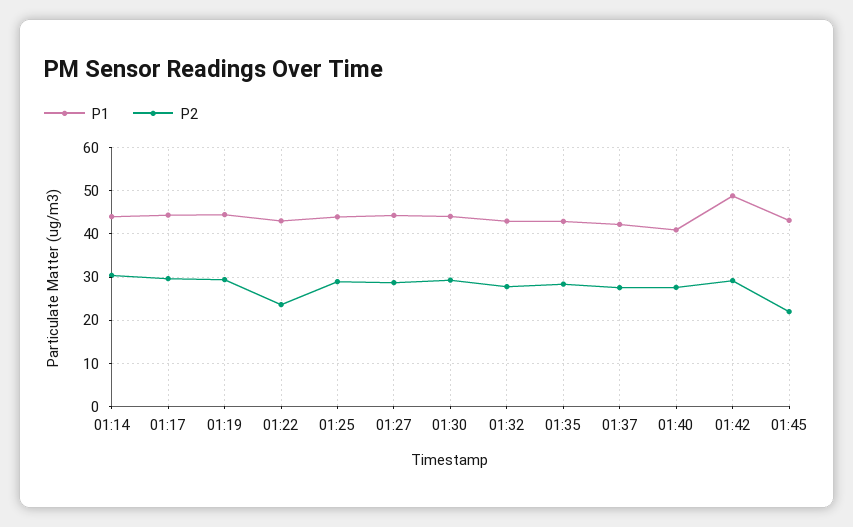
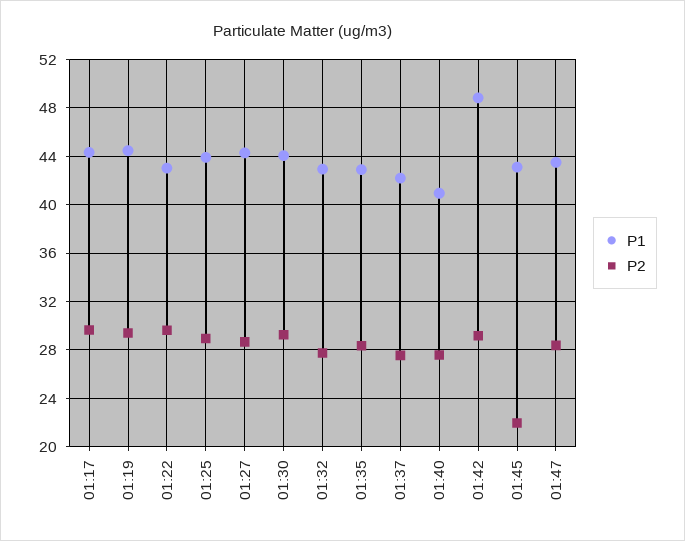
P1, 01:14: 44 -> none
P2, 01:14: 30 -> none
P2, 01:22: 24 -> 29.5
P1, 01:47: none -> 43.5
P2, 01:47: none -> 28.5

